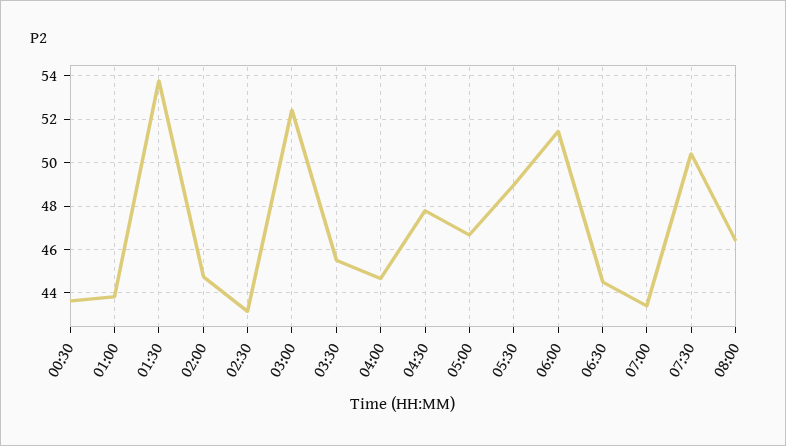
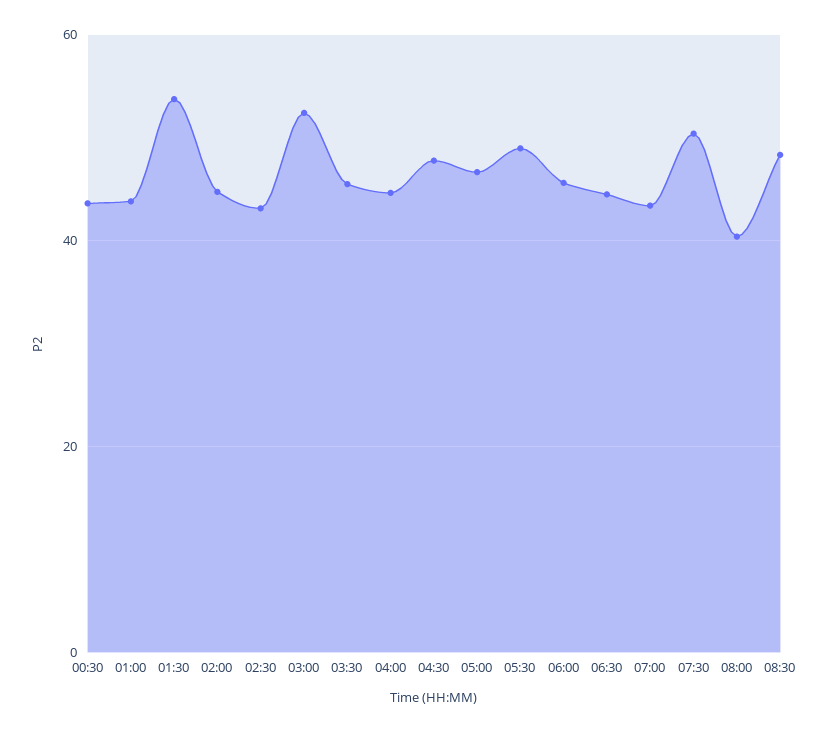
06:00: 51.5 -> 46
08:00: 46.5 -> 40
08:30: none -> 48

